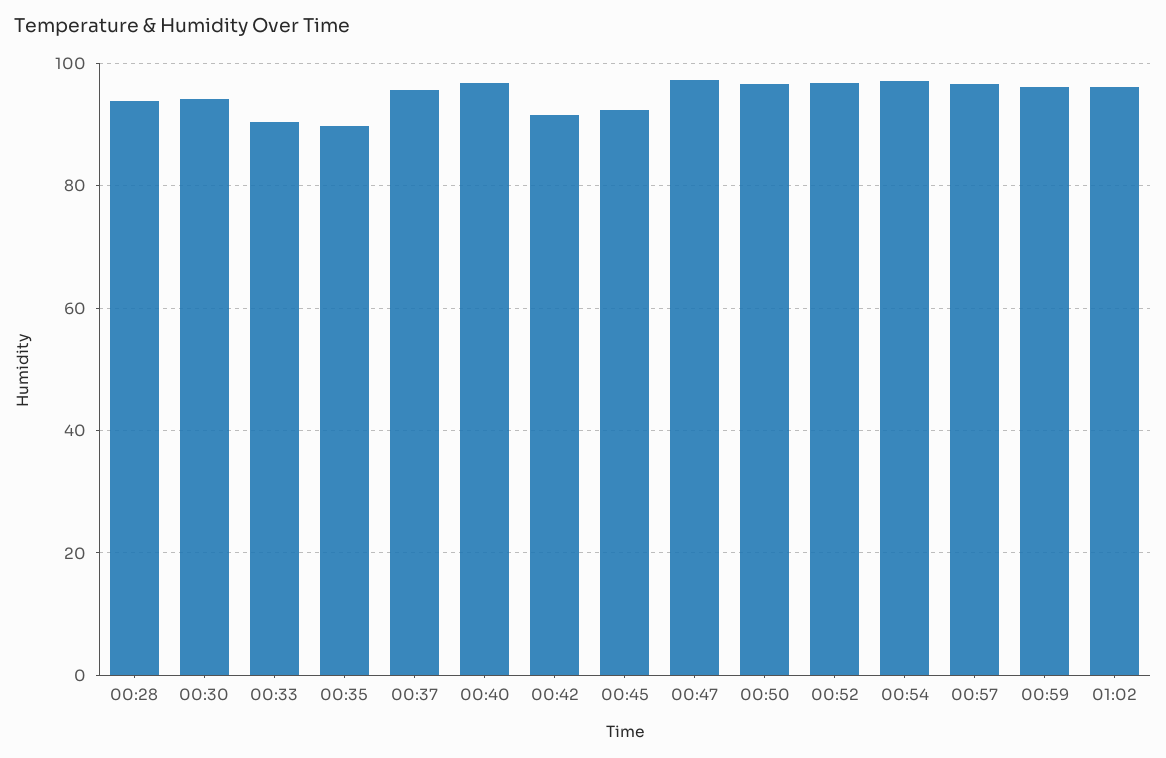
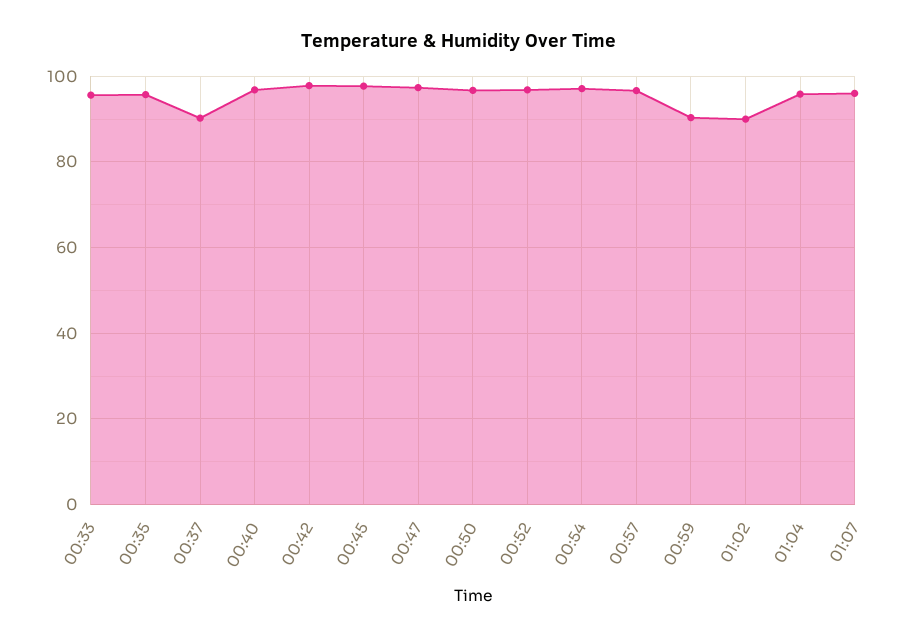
00:28: 94 -> none
00:30: 94 -> none
00:33: 90 -> 96
00:35: 90 -> 96
00:37: 96 -> 90
00:42: 92 -> 98
00:45: 92 -> 98
00:59: 96 -> 90
01:02: 96 -> 90
01:04: none -> 96
01:07: none -> 96

